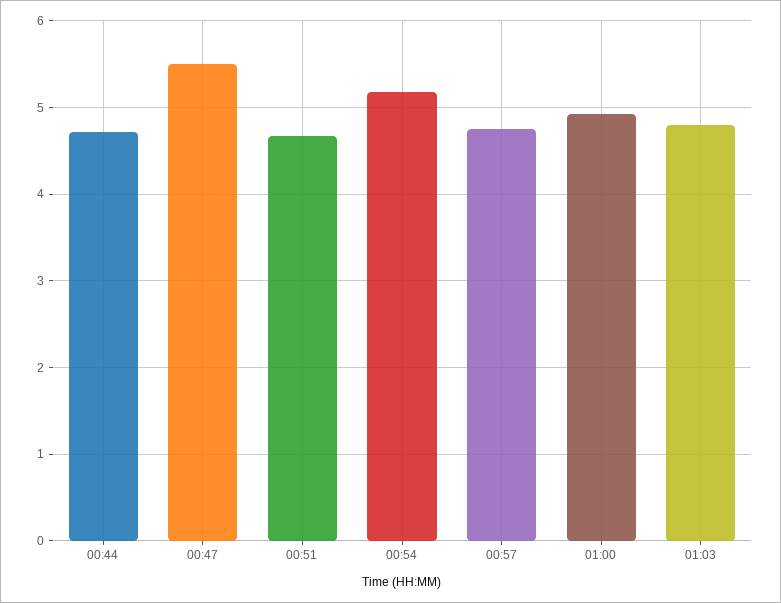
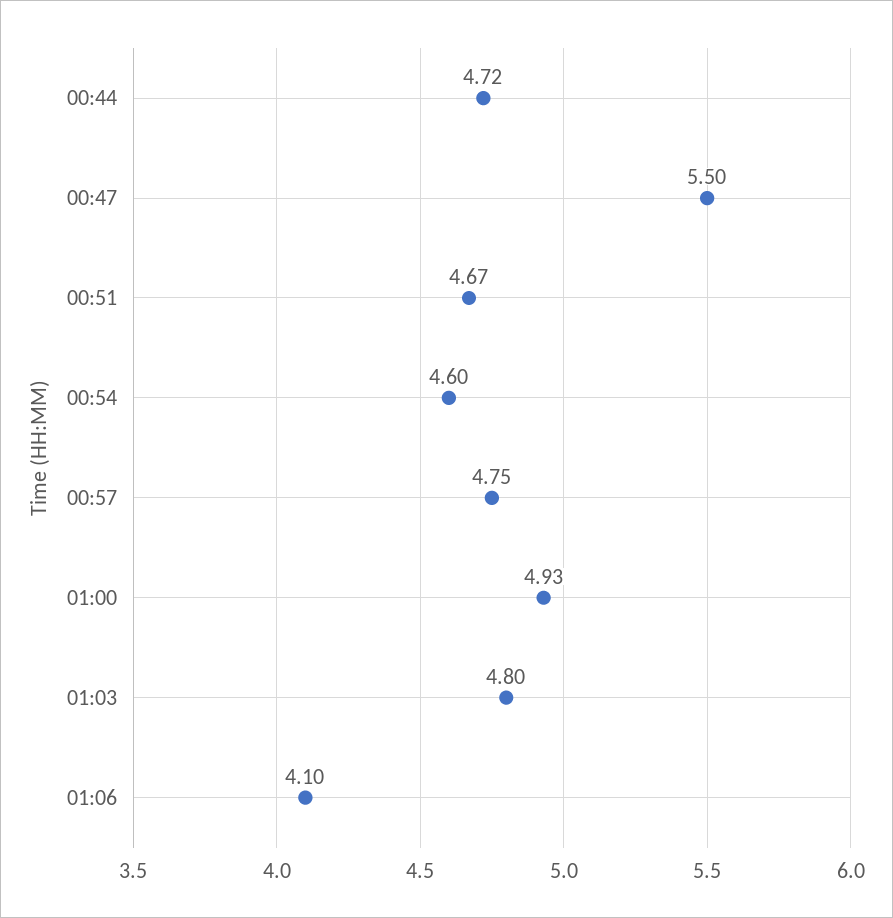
00:54: 5.2 -> 4.6
01:06: none -> 4.1

